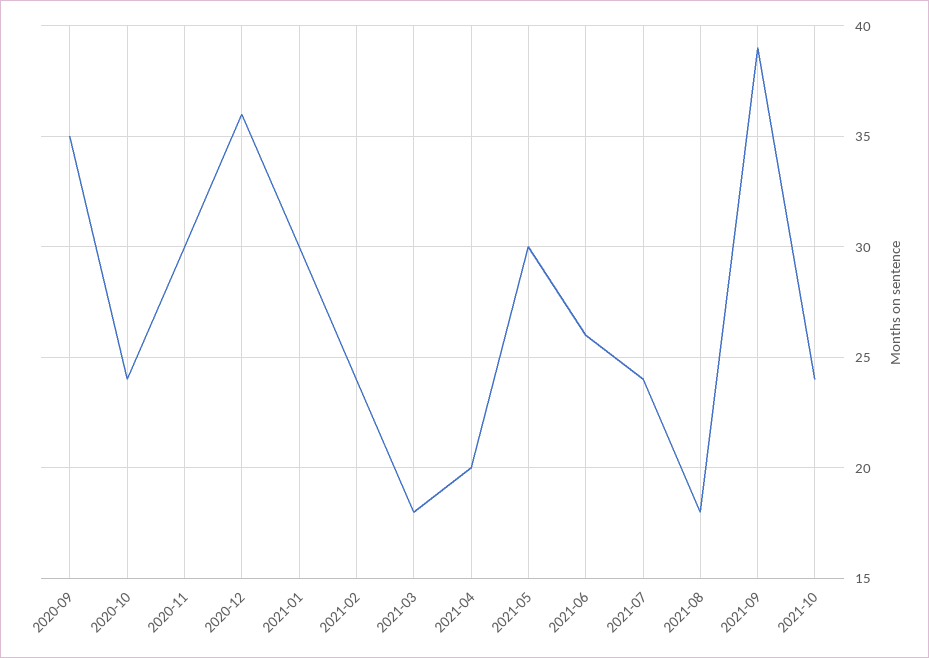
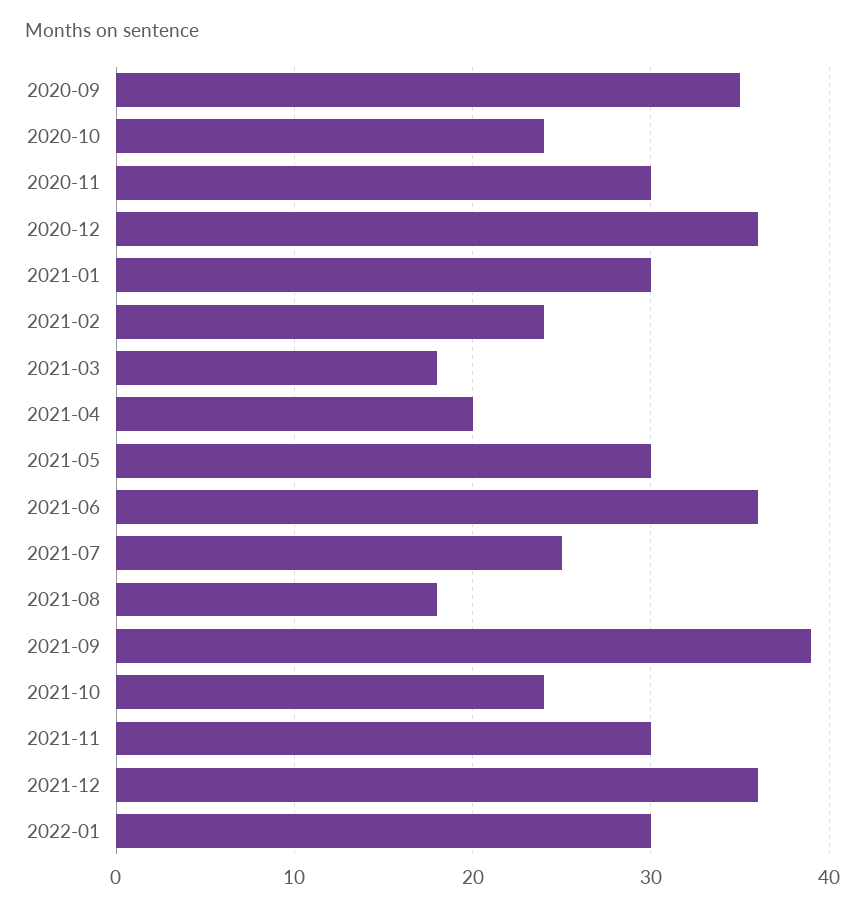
2021-06: 26 -> 36
2021-07: 24 -> 25
2021-11: none -> 30
2021-12: none -> 36
2022-01: none -> 30

